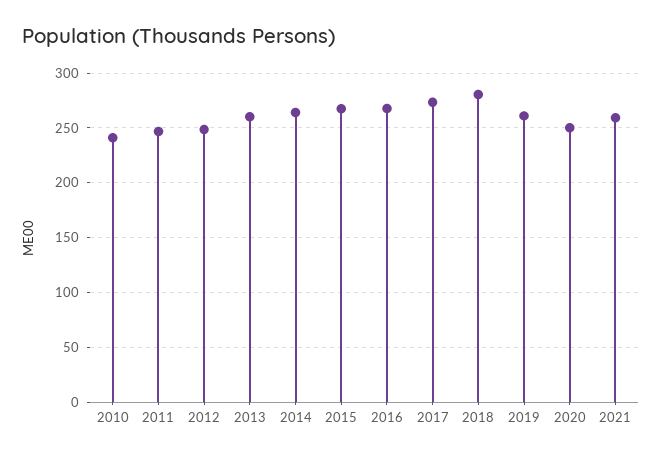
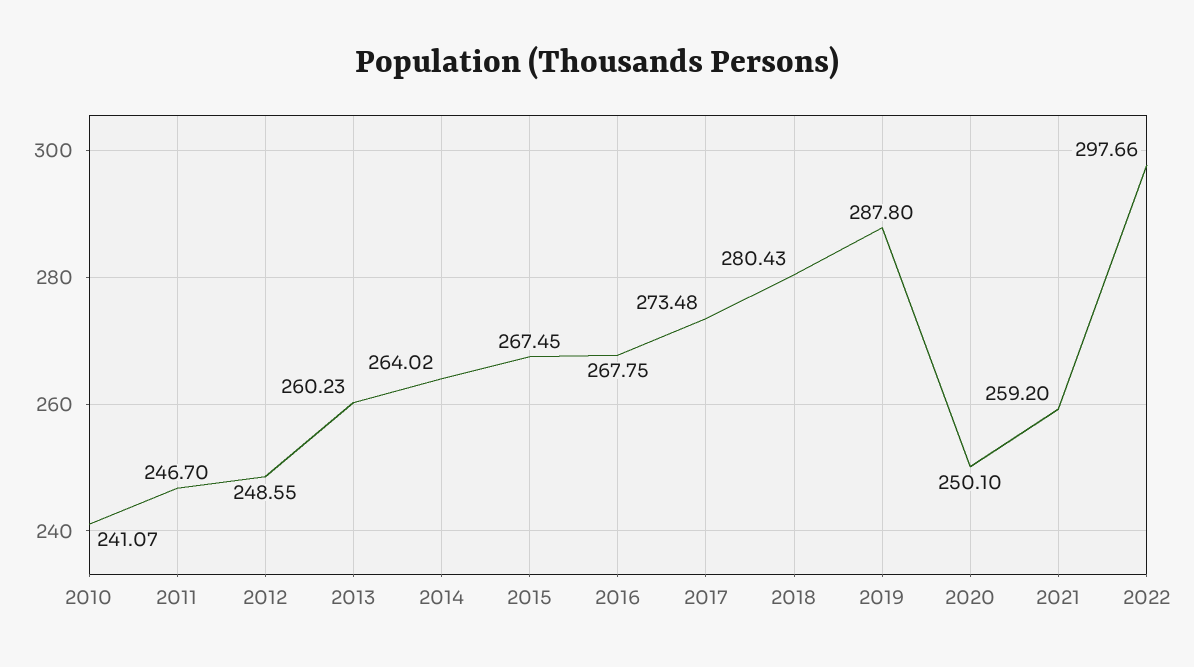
2019: 260 -> 287.8
2022: none -> 297.66

